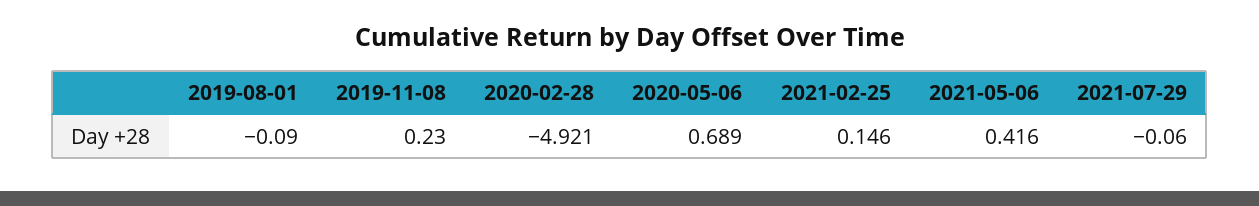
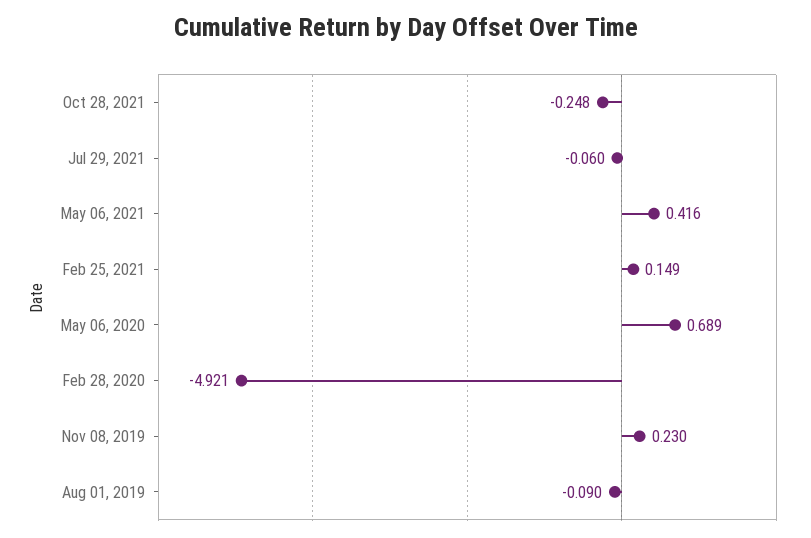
2021-02-25: 0.146 -> 0.149
Oct 28, 2021: none -> -0.248

